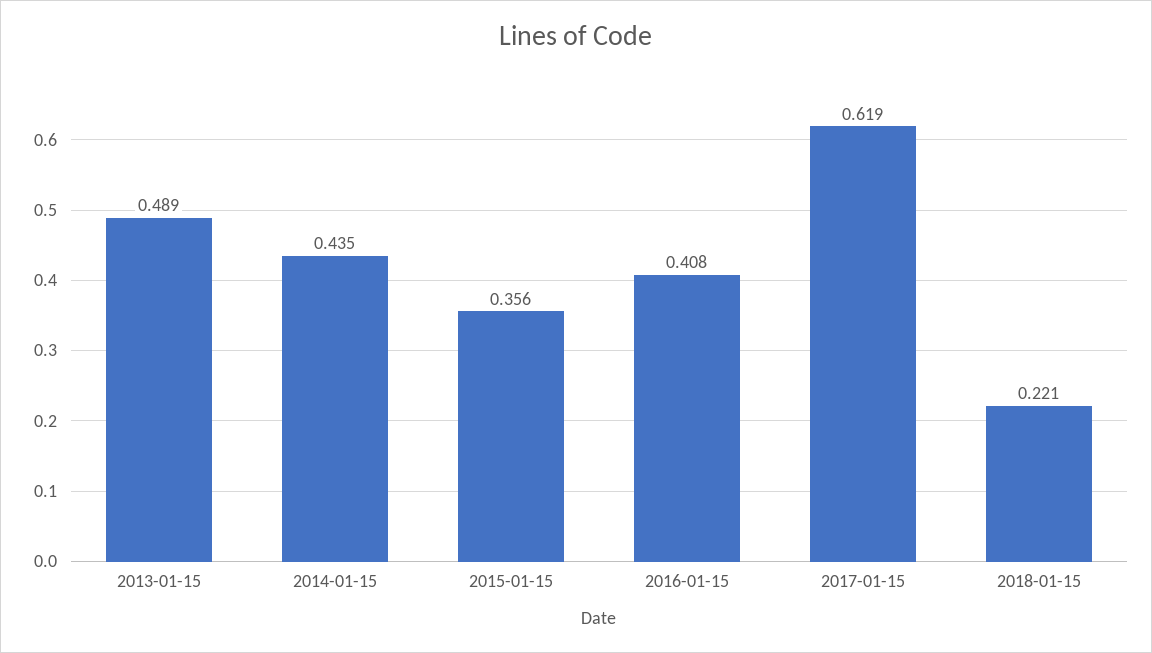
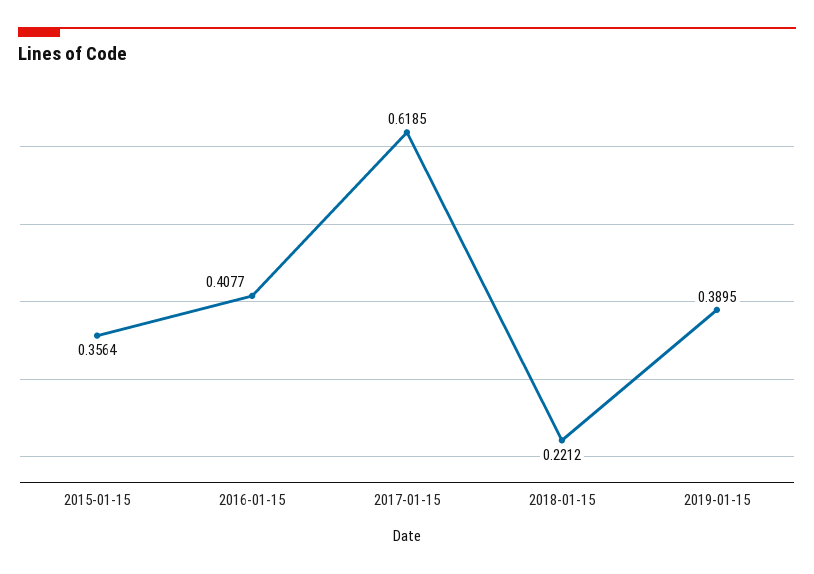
2013-01-15: 0.489 -> none
2014-01-15: 0.435 -> none
2019-01-15: none -> 0.3895

